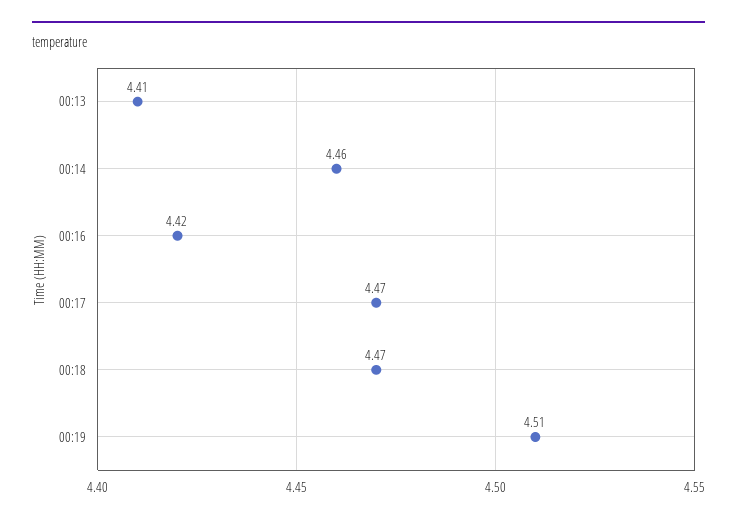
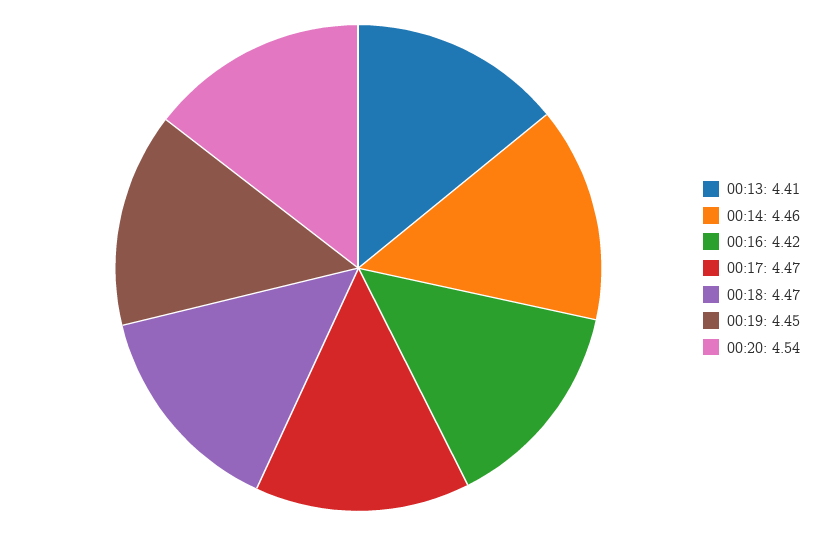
00:19: 4.51 -> 4.45
00:20: none -> 4.54

